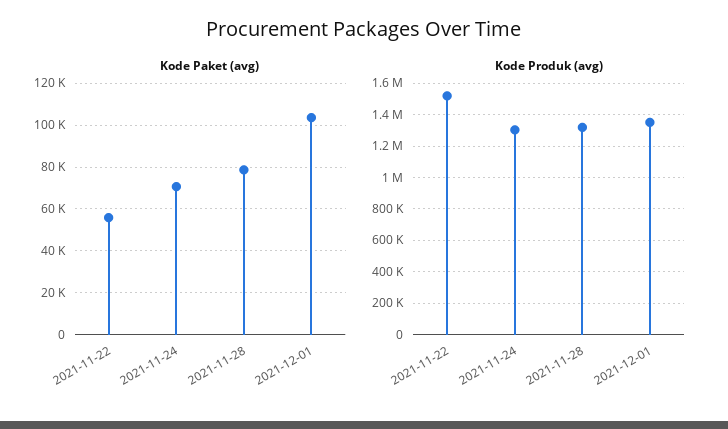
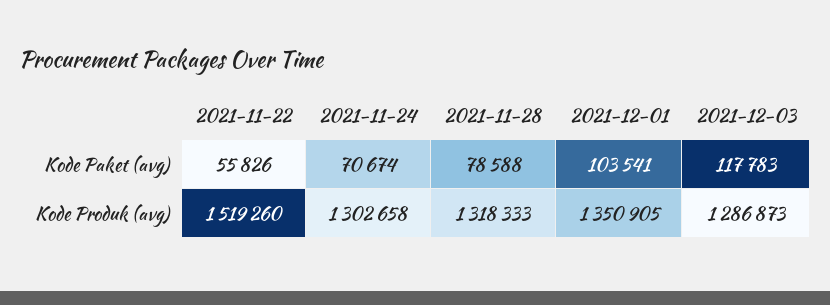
Kode Paket (avg), 2021-12-03: none -> 117783
Kode Produk (avg), 2021-12-03: none -> 1286873

